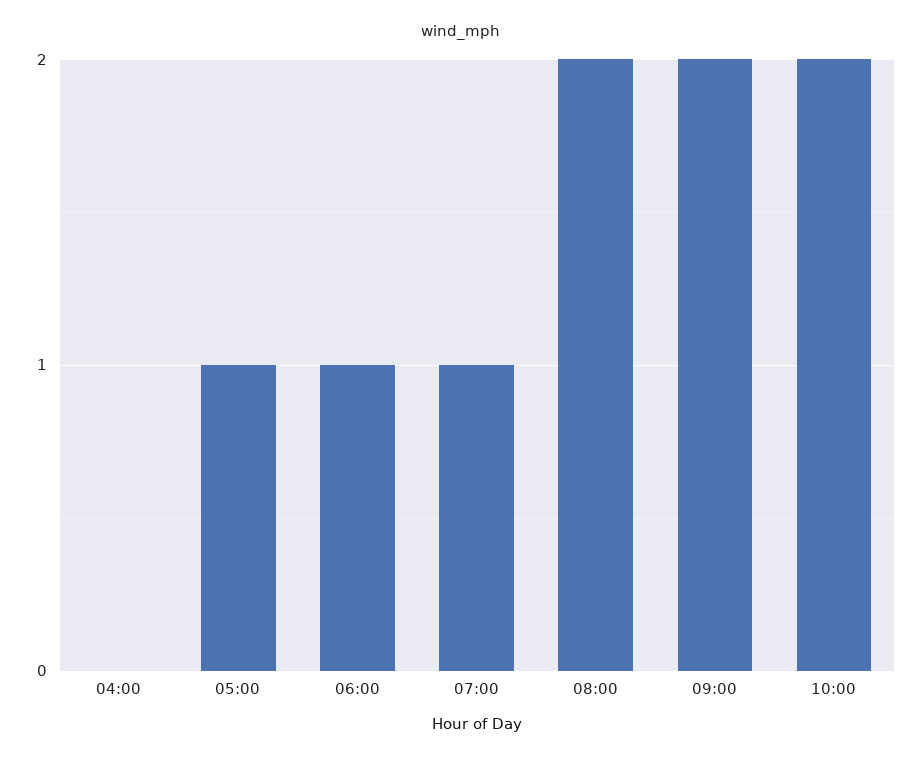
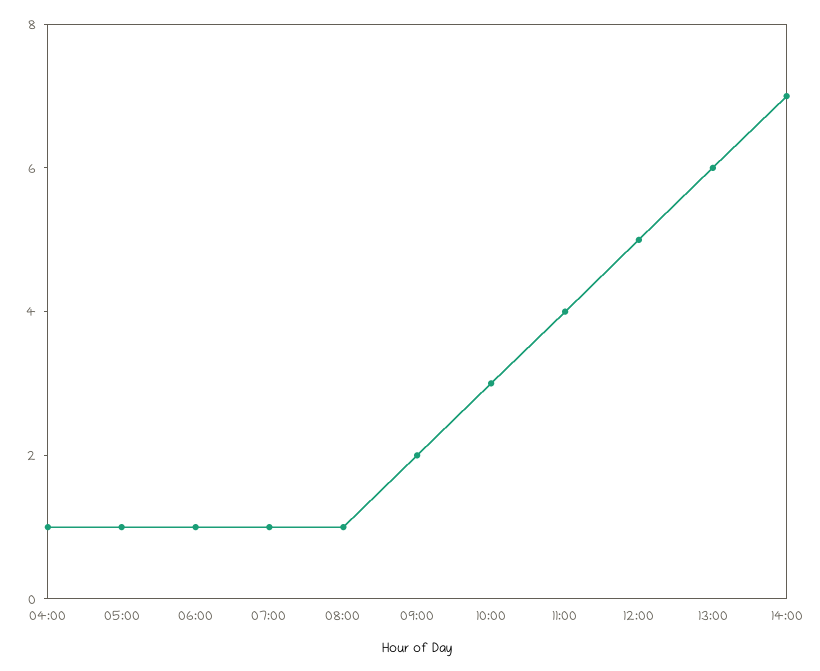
04:00: 0 -> 1
08:00: 2 -> 1
10:00: 2 -> 3
11:00: none -> 4
12:00: none -> 5
13:00: none -> 6
14:00: none -> 7

